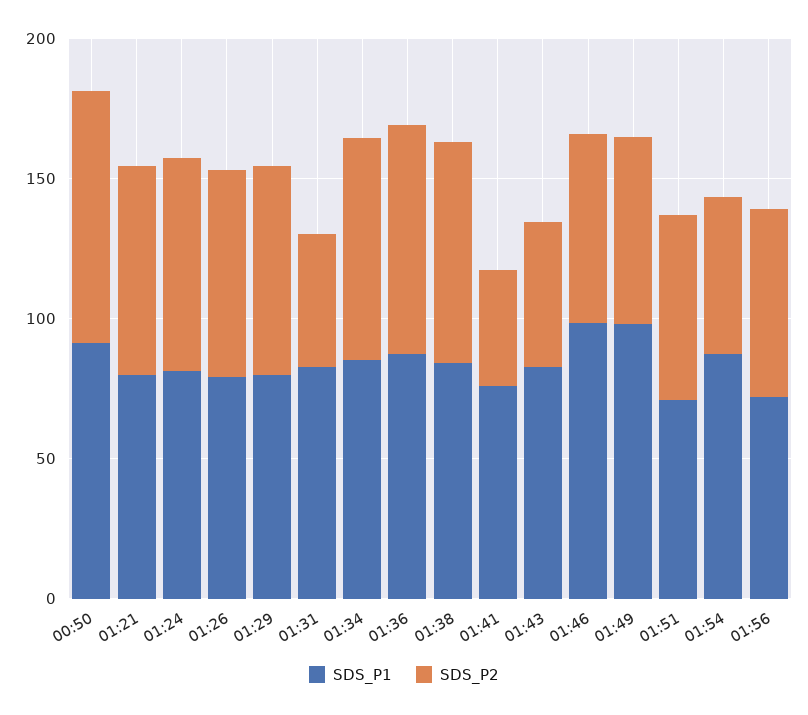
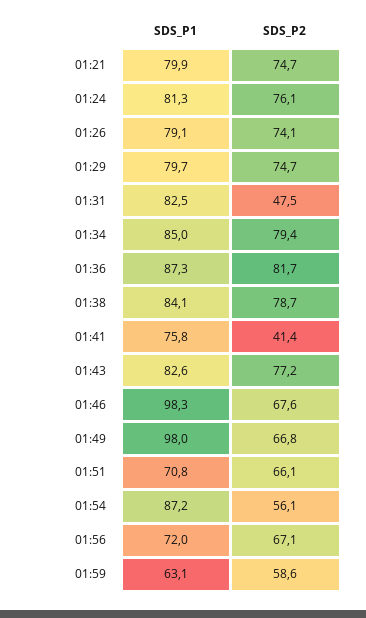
SDS_P1, 00:50: 90 -> none
SDS_P2, 00:50: 90 -> none
SDS_P2, 01:43: 50 -> 77.2
SDS_P1, 01:59: none -> 63.1
SDS_P2, 01:59: none -> 58.6

